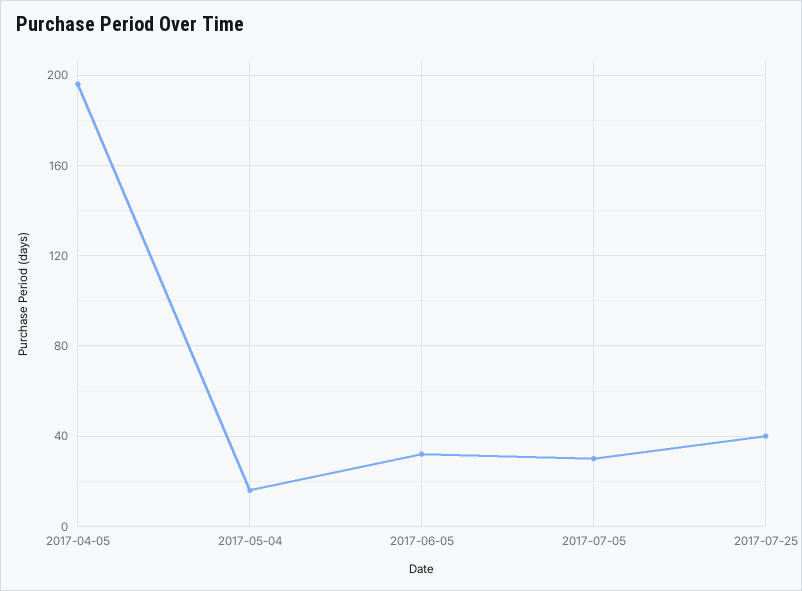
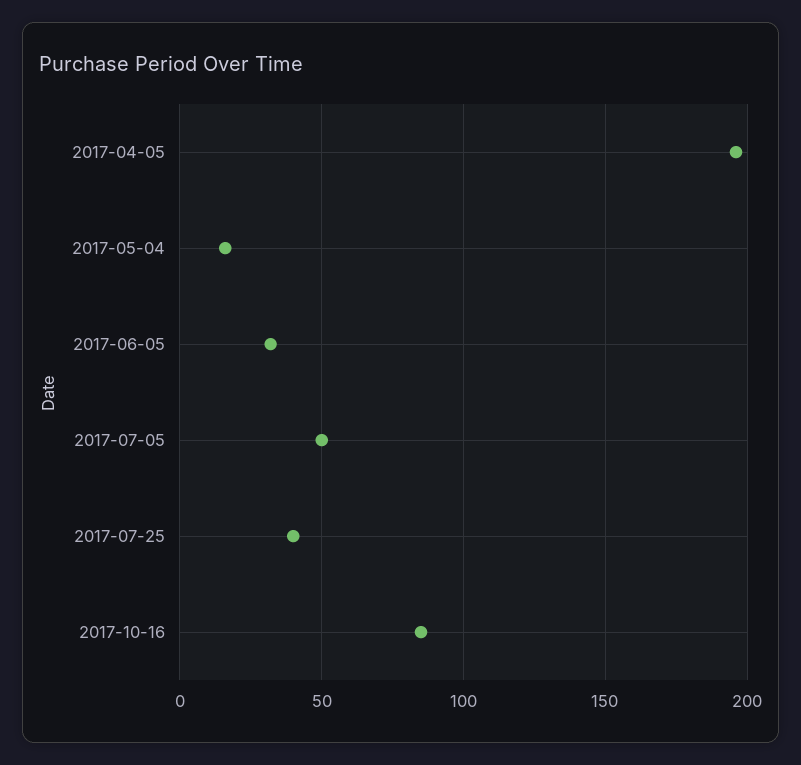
2017-07-05: 30 -> 50
2017-10-16: none -> 85

